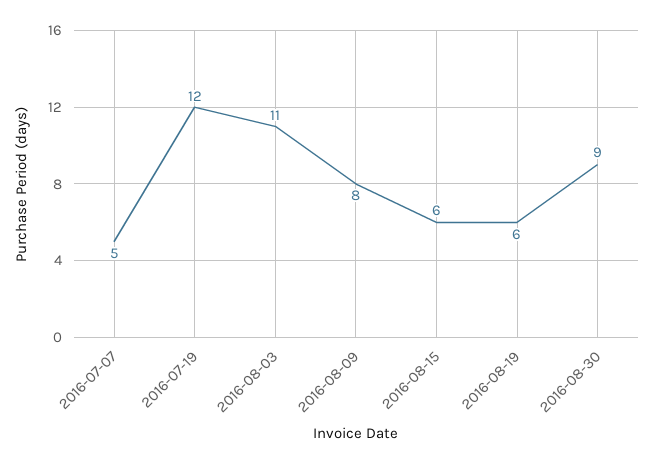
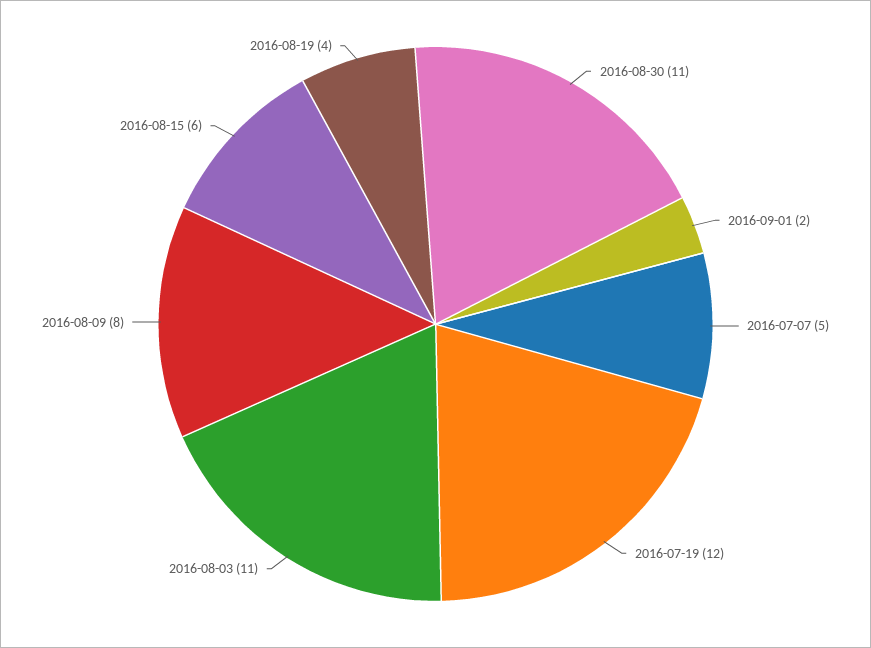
2016-08-19: 6 -> 4
2016-08-30: 9 -> 11
2016-09-01: none -> 2

